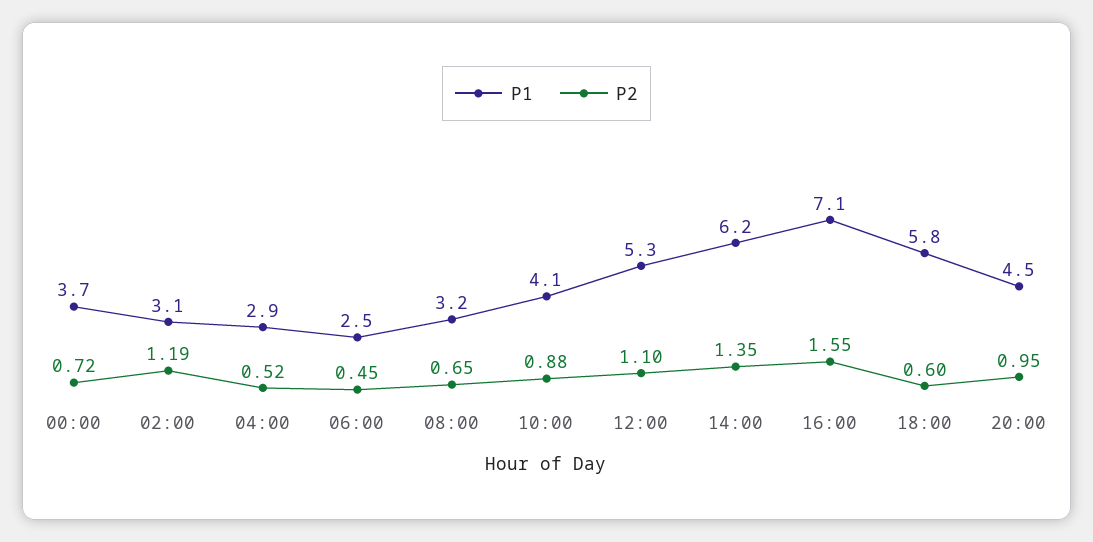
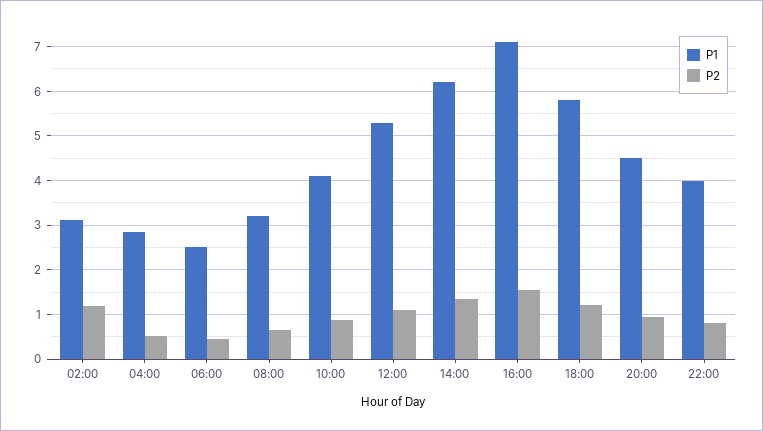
P1, 00:00: 3.7 -> none
P2, 00:00: 0.72 -> none
P2, 18:00: 0.6 -> 1.2
P1, 22:00: none -> 4
P2, 22:00: none -> 0.8

